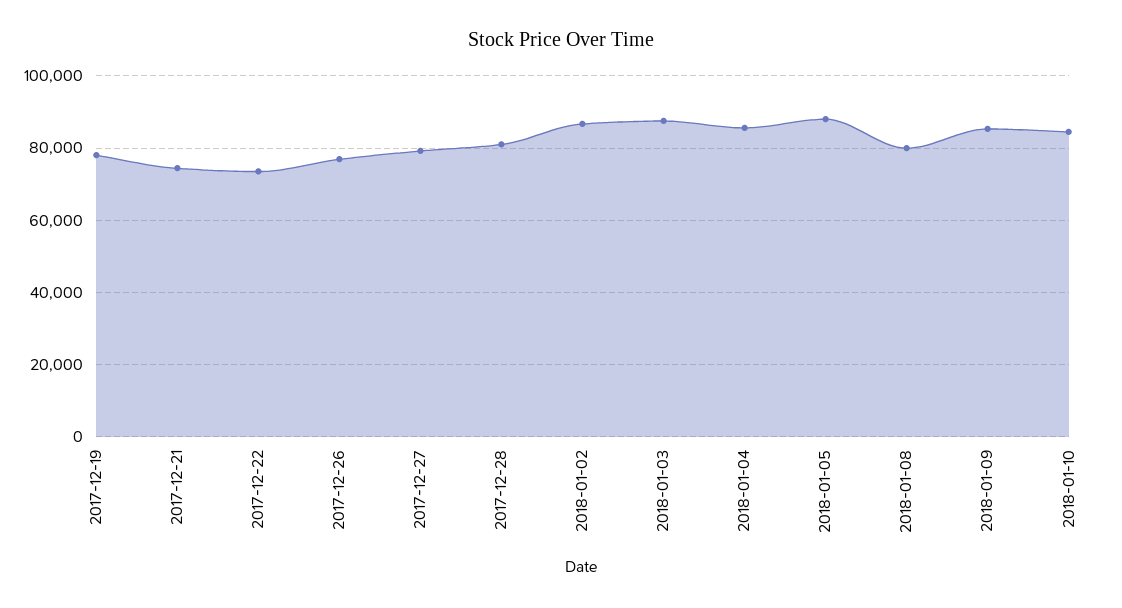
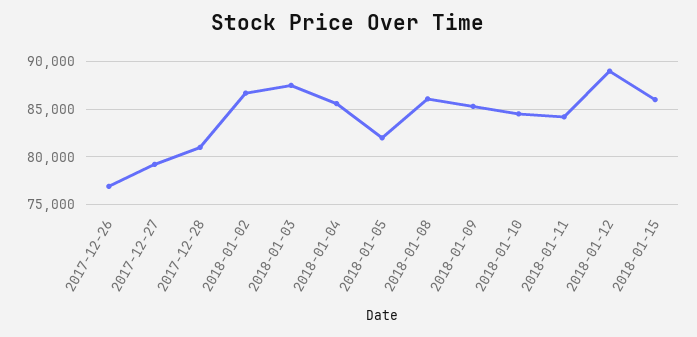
2017-12-19: 78000 -> none
2017-12-21: 74000 -> none
2017-12-22: 74000 -> none
2018-01-05: 88000 -> 82000
2018-01-08: 80000 -> 86000
2018-01-11: none -> 84000
2018-01-12: none -> 89000
2018-01-15: none -> 86000

